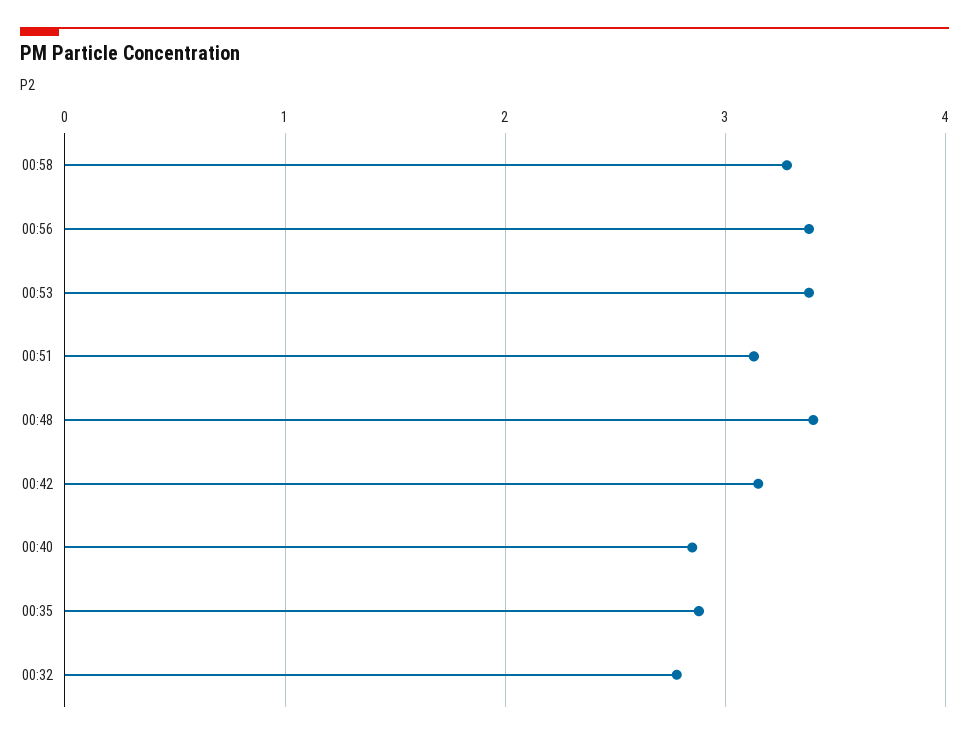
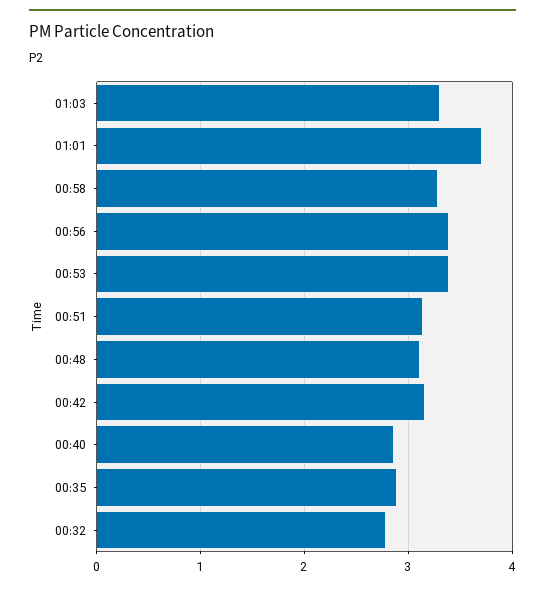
00:48: 3.4 -> 3.1
01:03: none -> 3.3
01:01: none -> 3.7

